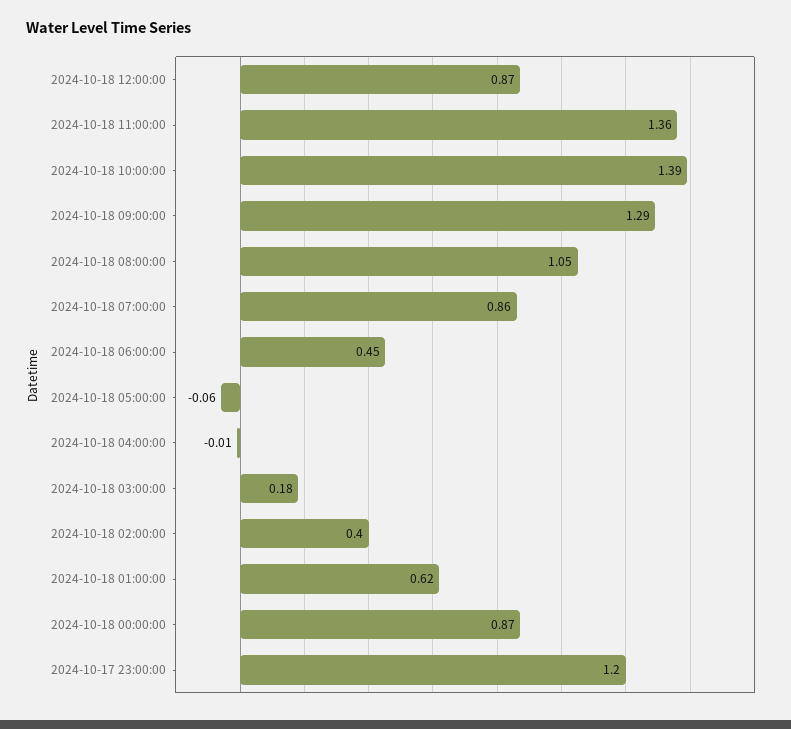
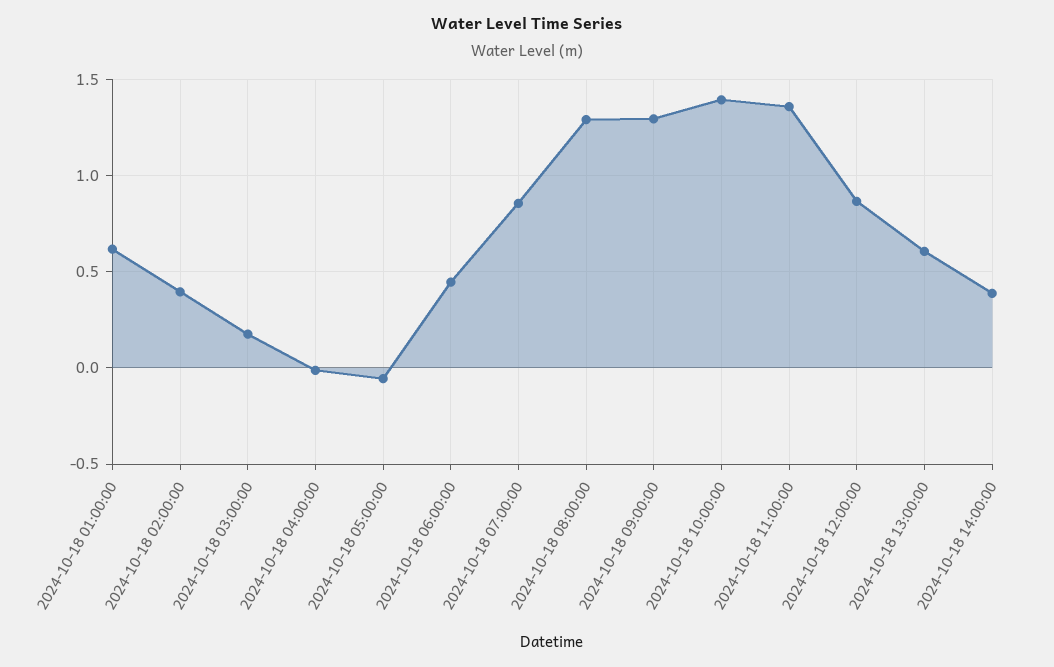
2024-10-18 08:00:00: 1.05 -> 1.3
2024-10-18 00:00:00: 0.87 -> none
2024-10-17 23:00:00: 1.2 -> none
2024-10-18 13:00:00: none -> 0.6
2024-10-18 14:00:00: none -> 0.4

